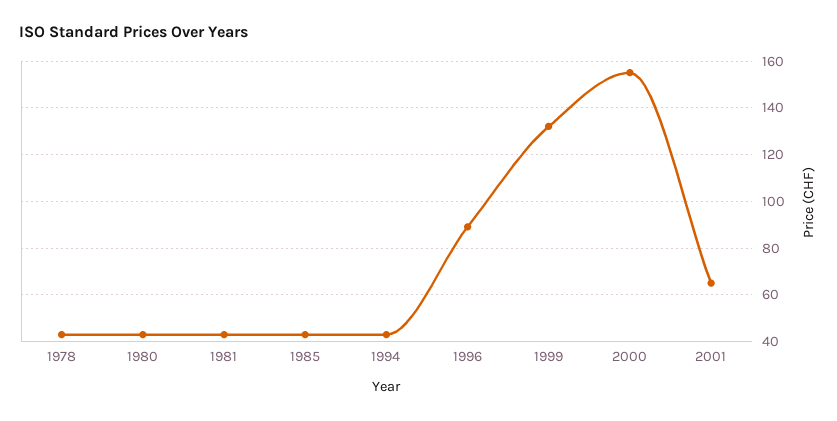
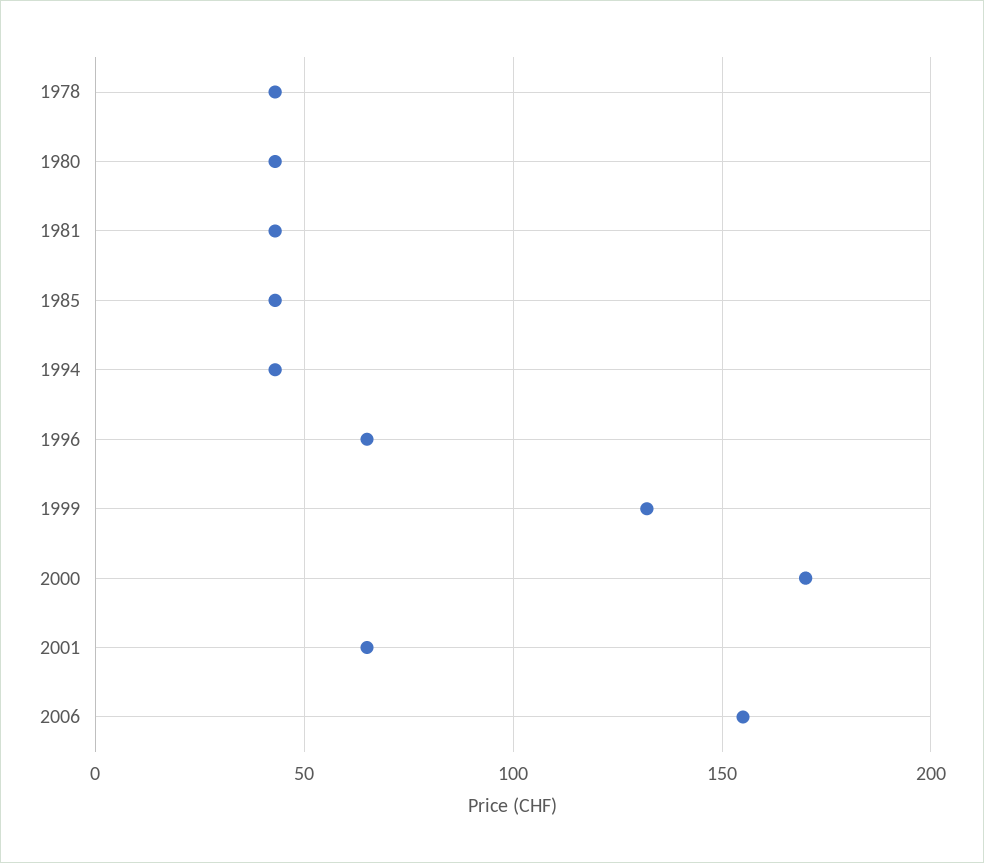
1996: 90 -> 65
2000: 155 -> 170
2006: none -> 155

